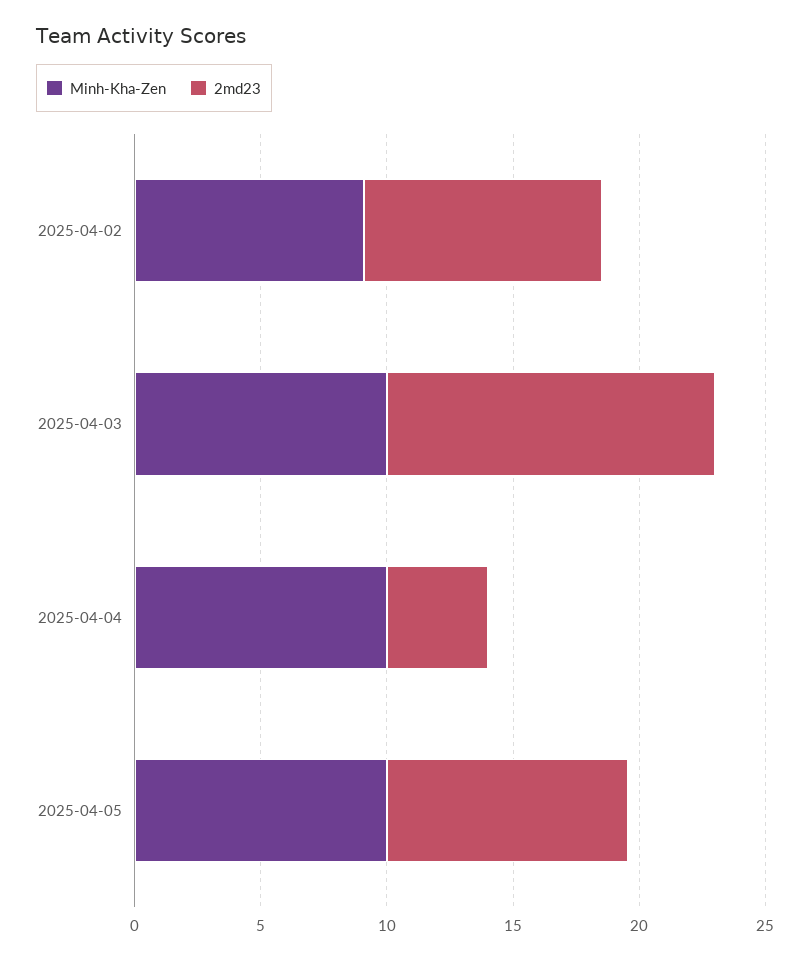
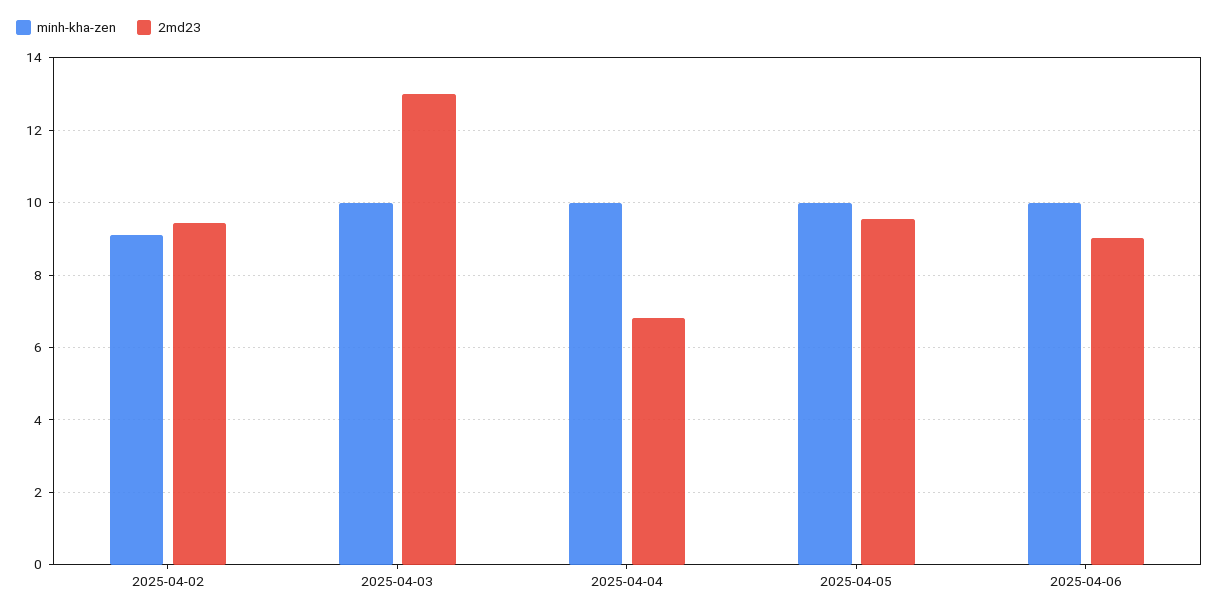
2md23, 2025-04-04: 4 -> 6.8
Minh-Kha-Zen, 2025-04-06: none -> 10
2md23, 2025-04-06: none -> 9

